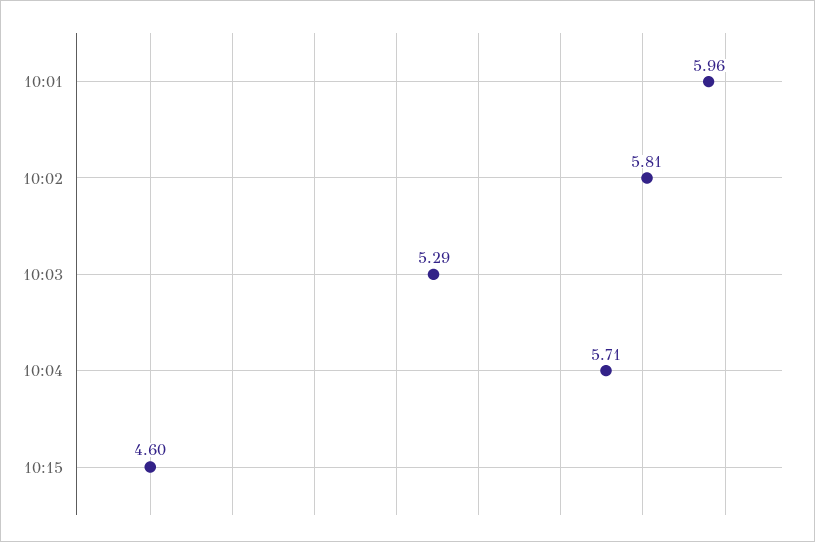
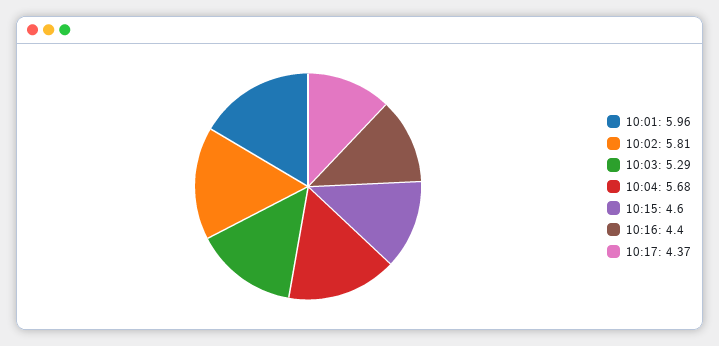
10:04: 5.71 -> 5.68
10:16: none -> 4.4
10:17: none -> 4.37

